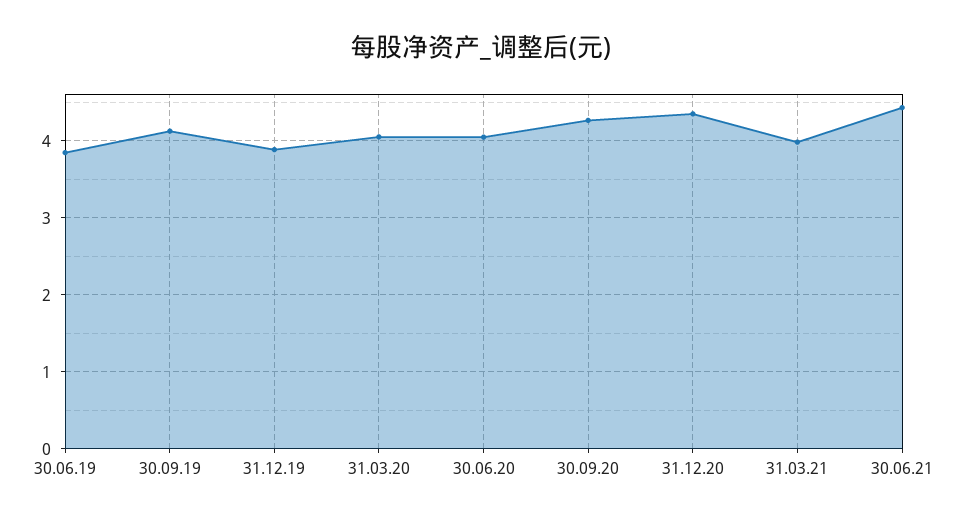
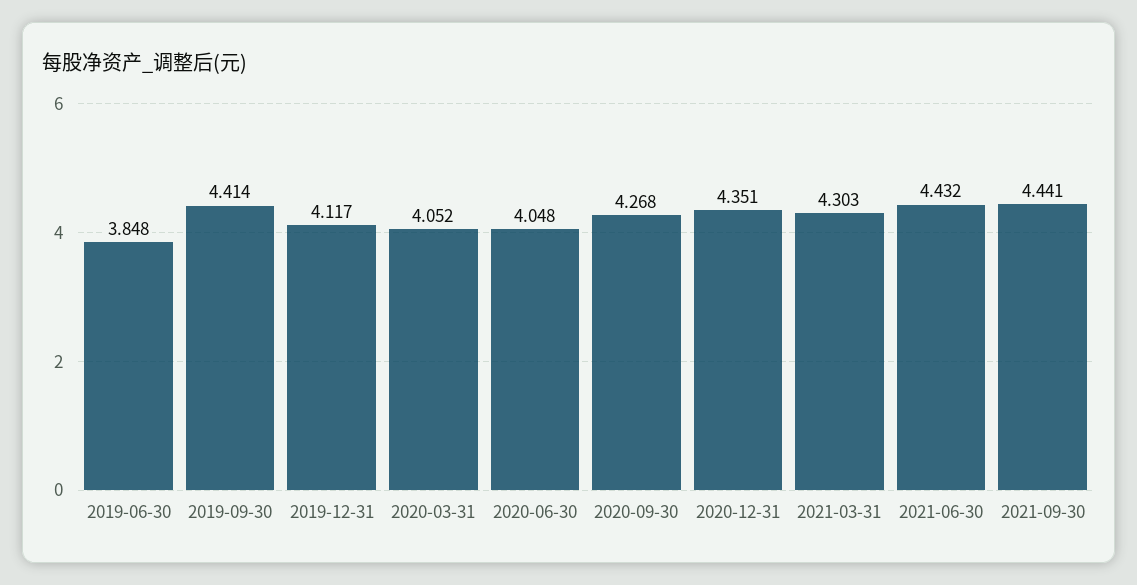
30.09.19: 4.1 -> 4.414
31.12.19: 3.9 -> 4.117
31.03.21: 4 -> 4.303
2021-09-30: none -> 4.441

